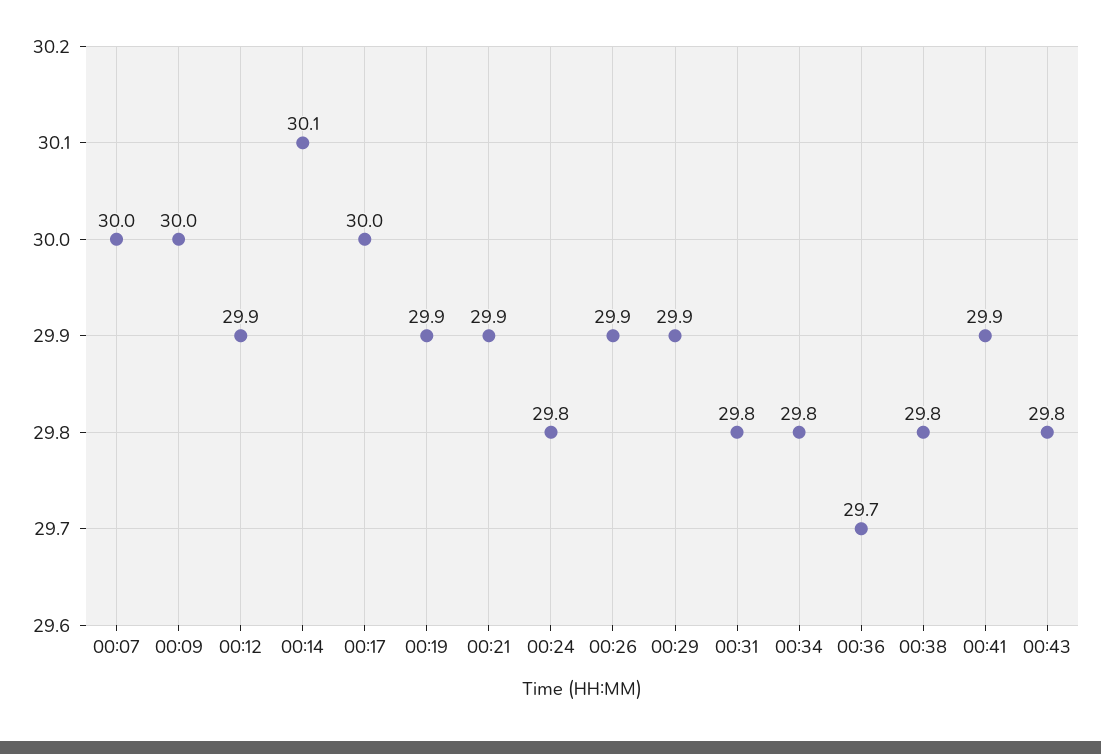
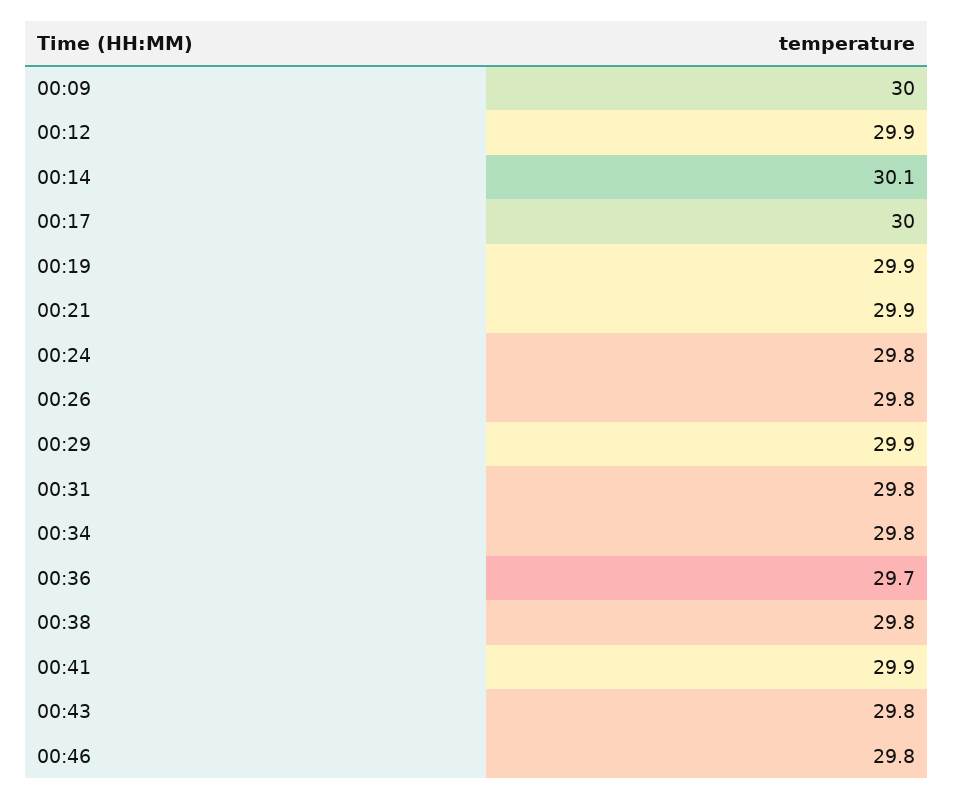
00:07: 30 -> none
00:26: 29.9 -> 29.8
00:46: none -> 29.8

